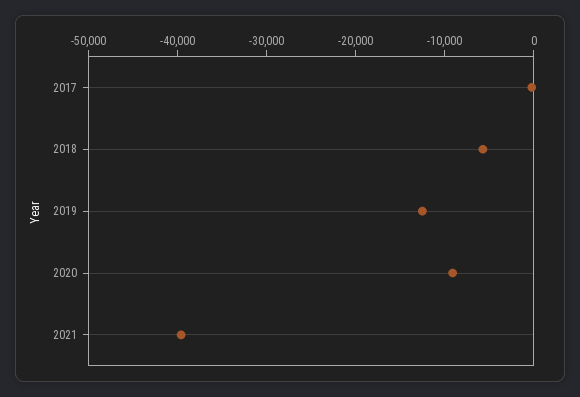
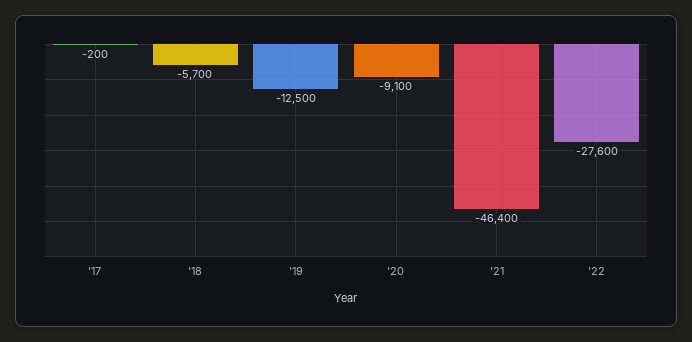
2021: -40000 -> -46400
'22: none -> -27600

